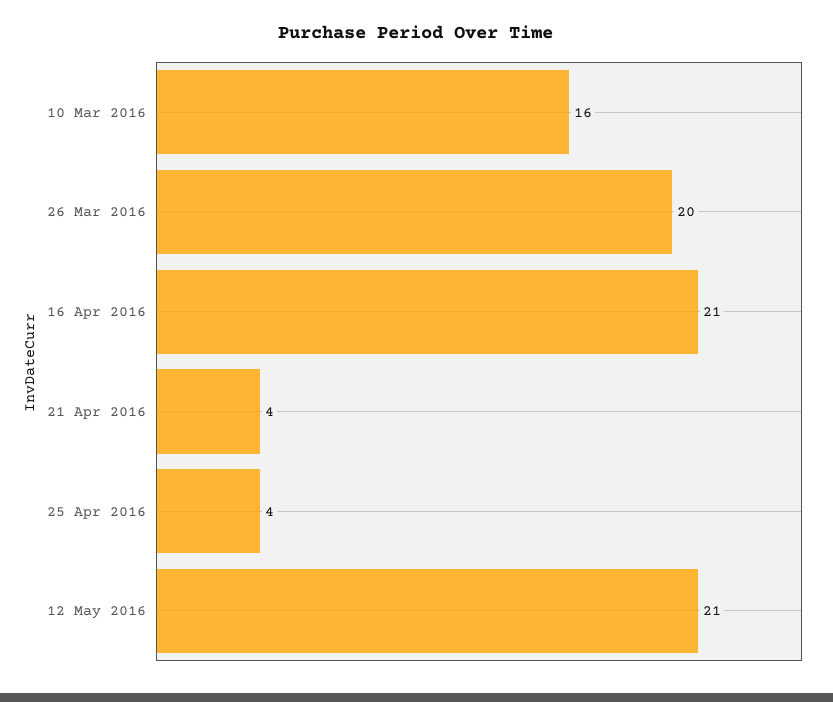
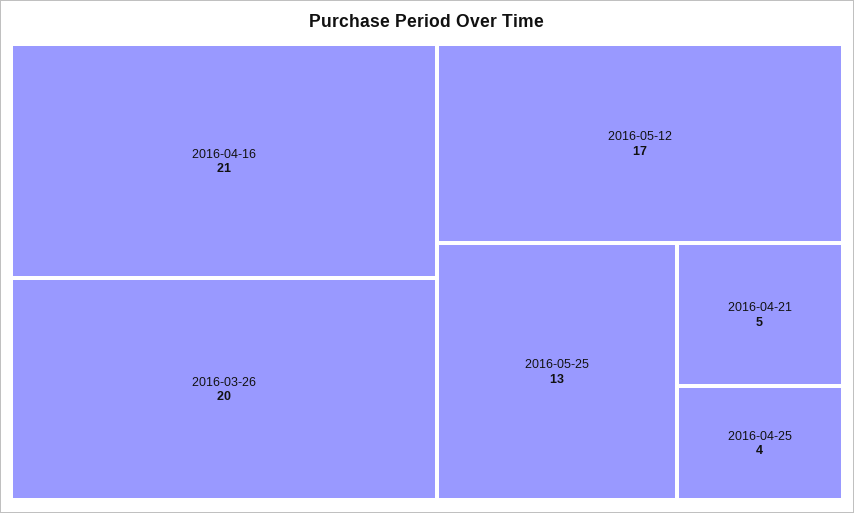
10 Mar 2016: 16 -> none
21 Apr 2016: 4 -> 5
12 May 2016: 21 -> 17
2016-05-25: none -> 13

